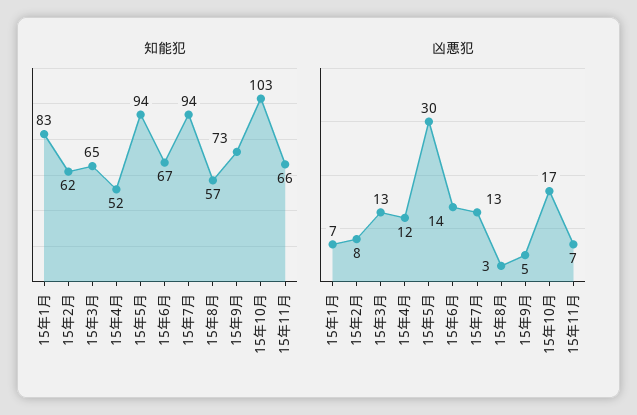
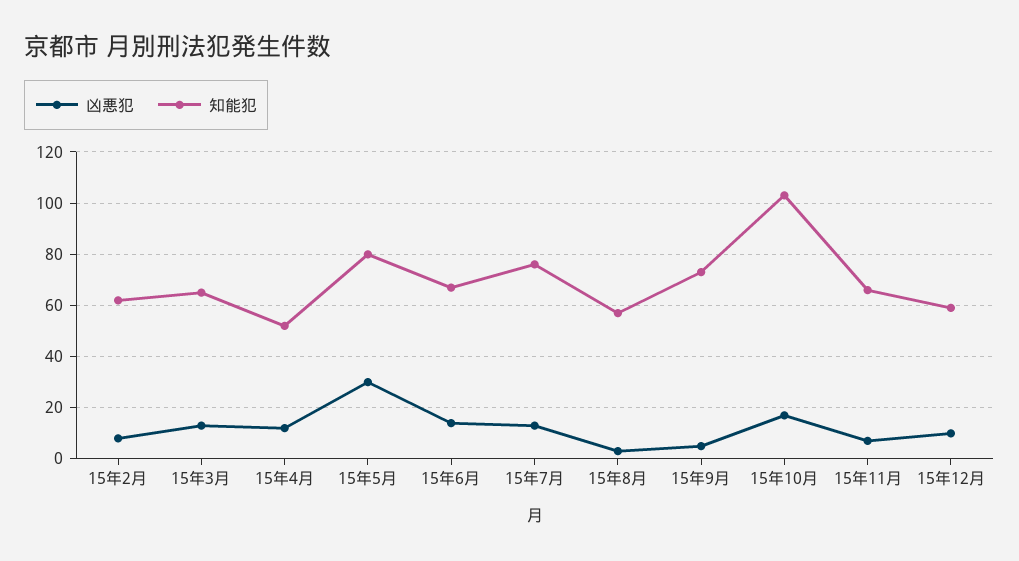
知能犯, 15年1月: 83 -> none
知能犯, 15年5月: 94 -> 80
知能犯, 15年7月: 94 -> 75
凶悪犯, 15年1月: 7 -> none
凶悪犯, 15年12月: none -> 10
知能犯, 15年12月: none -> 60

